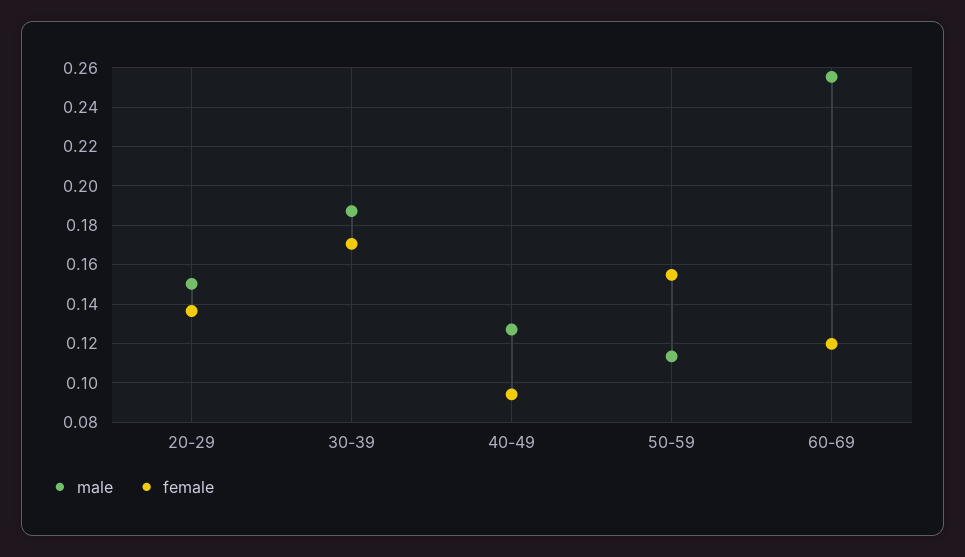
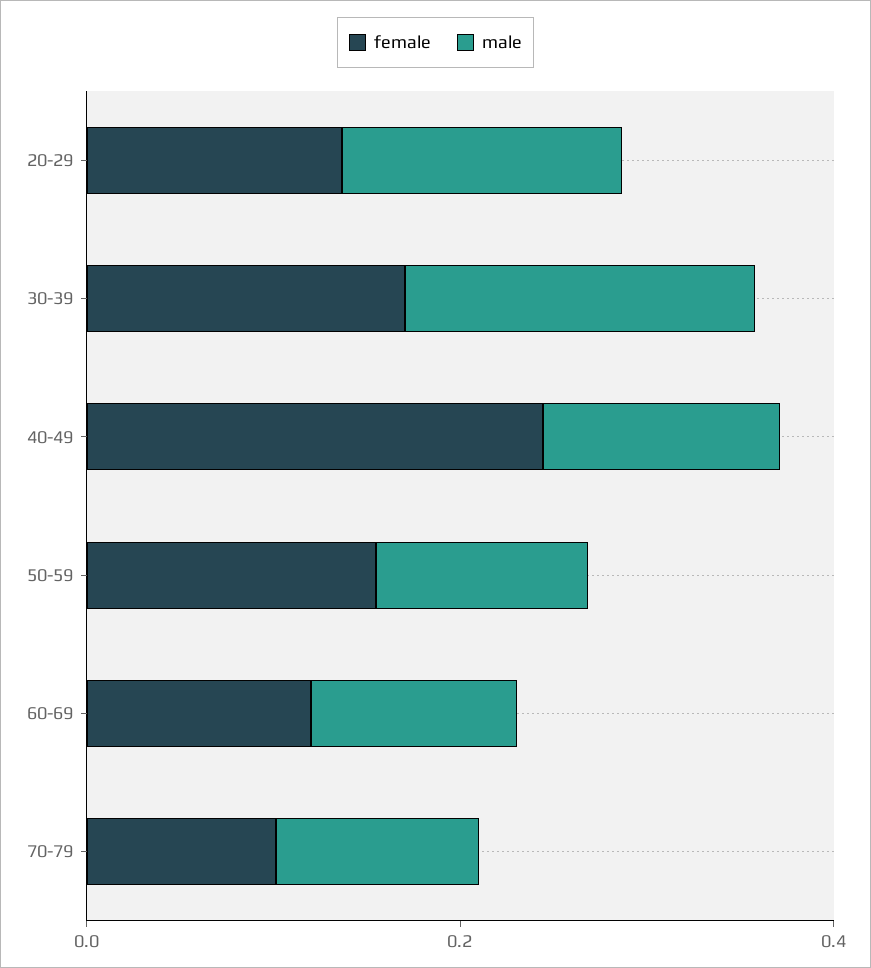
female, 40-49: 0.095 -> 0.25
male, 60-69: 0.255 -> 0.1
female, 70-79: none -> 0.1
male, 70-79: none -> 0.1

